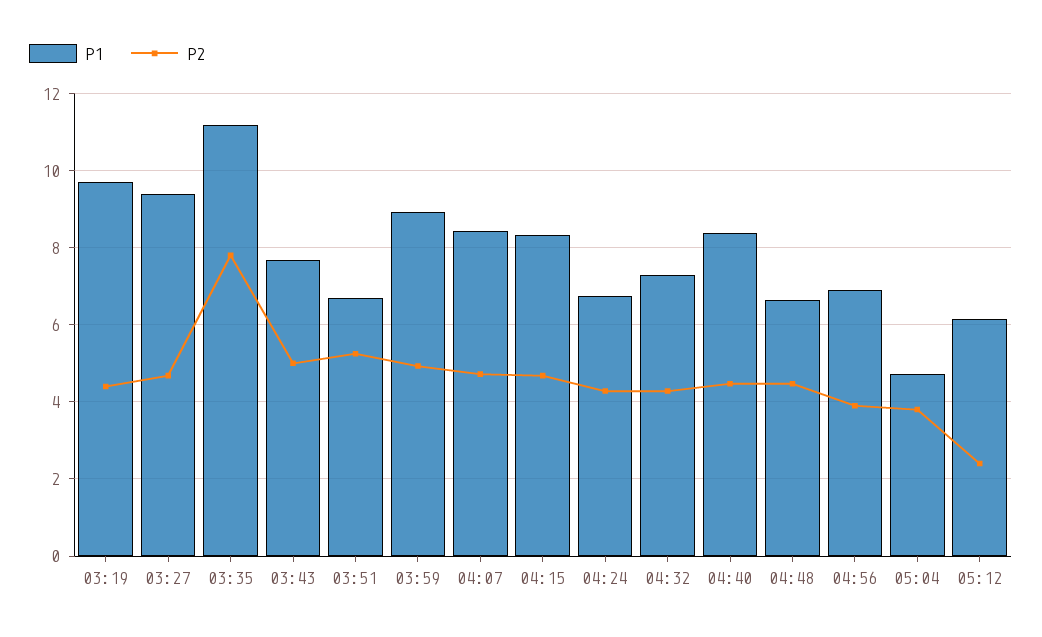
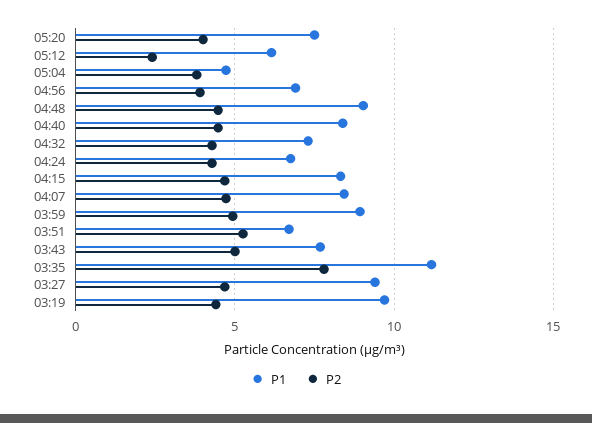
P1, 04:48: 6.6 -> 9
P1, 05:20: none -> 7.5
P2, 05:20: none -> 4

